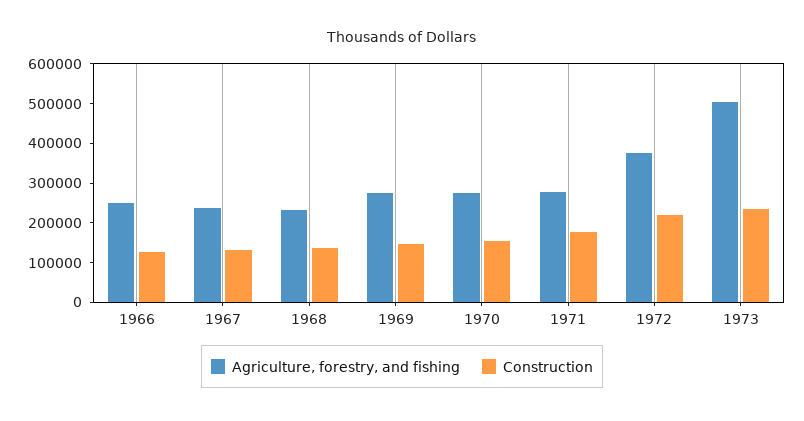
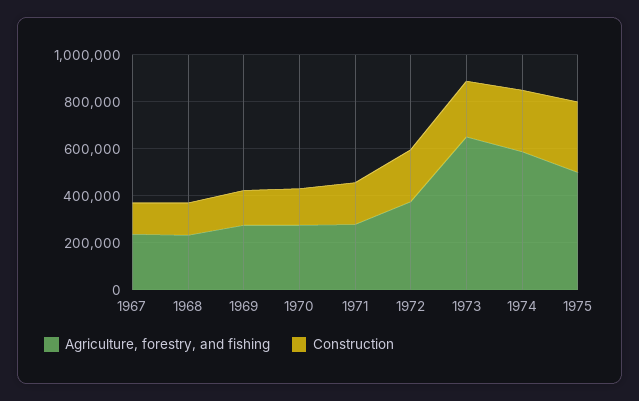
Agriculture, forestry, and fishing, 1966: 250000 -> none
Construction, 1966: 125000 -> none
Agriculture, forestry, and fishing, 1973: 500000 -> 650000
Agriculture, forestry, and fishing, 1974: none -> 600000
Construction, 1974: none -> 250000
Agriculture, forestry, and fishing, 1975: none -> 500000
Construction, 1975: none -> 300000

